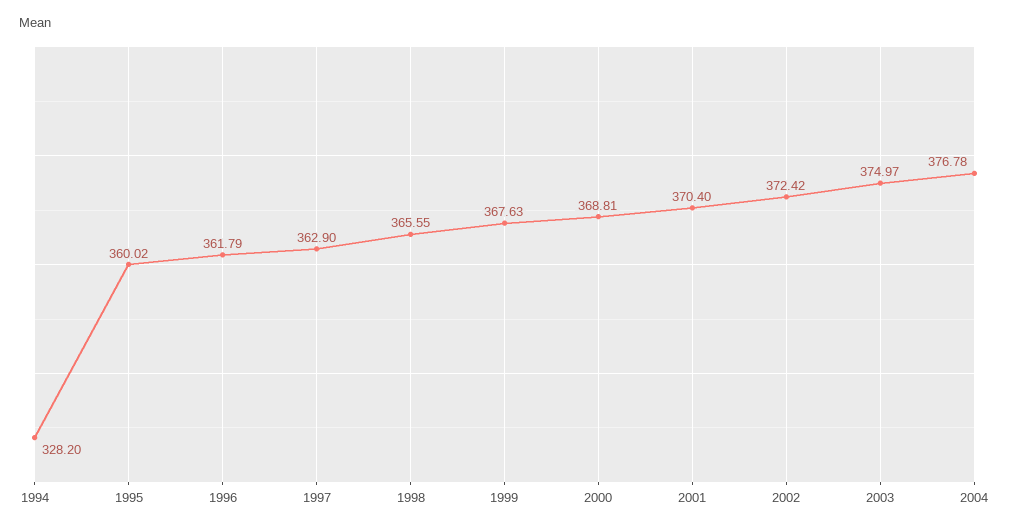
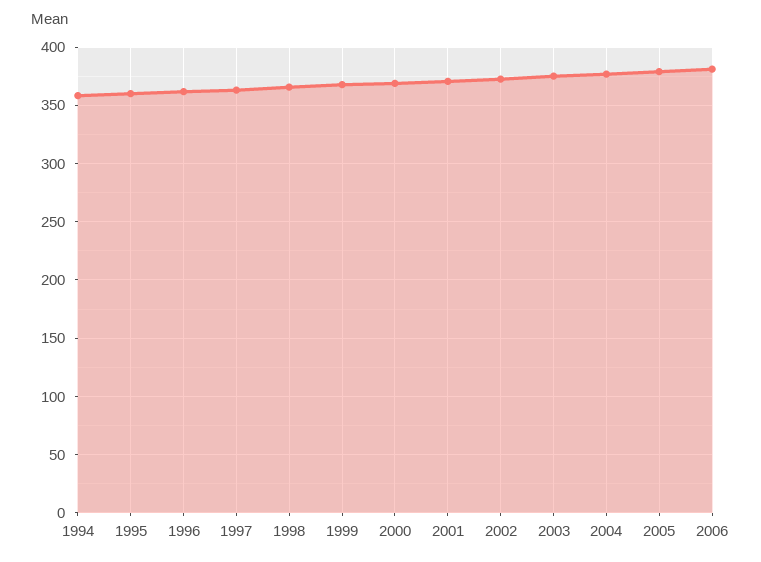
1994: 328.2 -> 360
2005: none -> 380
2006: none -> 380

